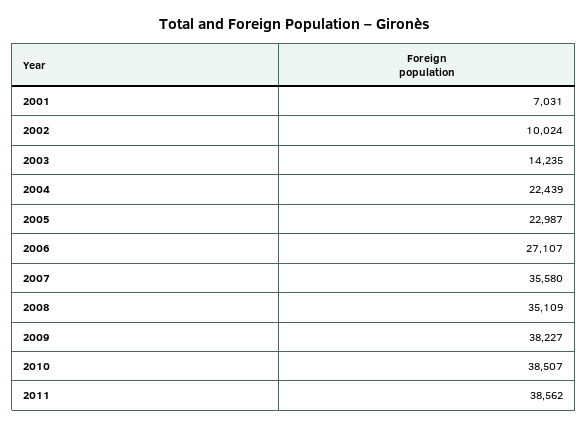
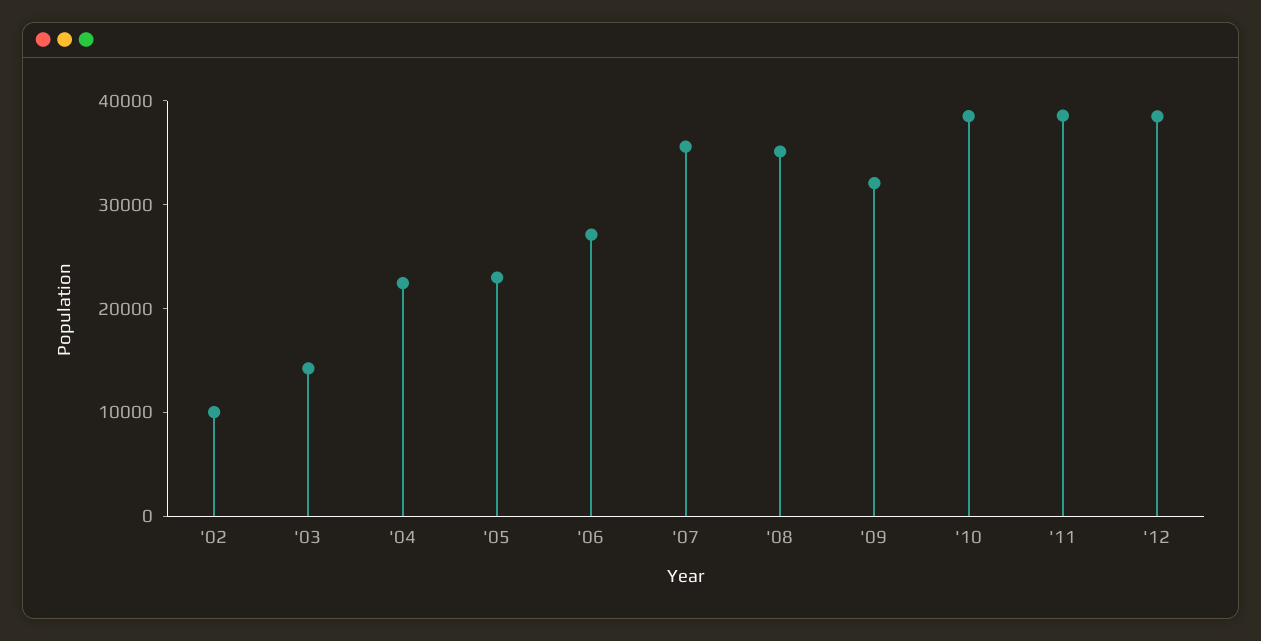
2001: 7031 -> none
2009: 38227 -> 32000
'12: none -> 38000

